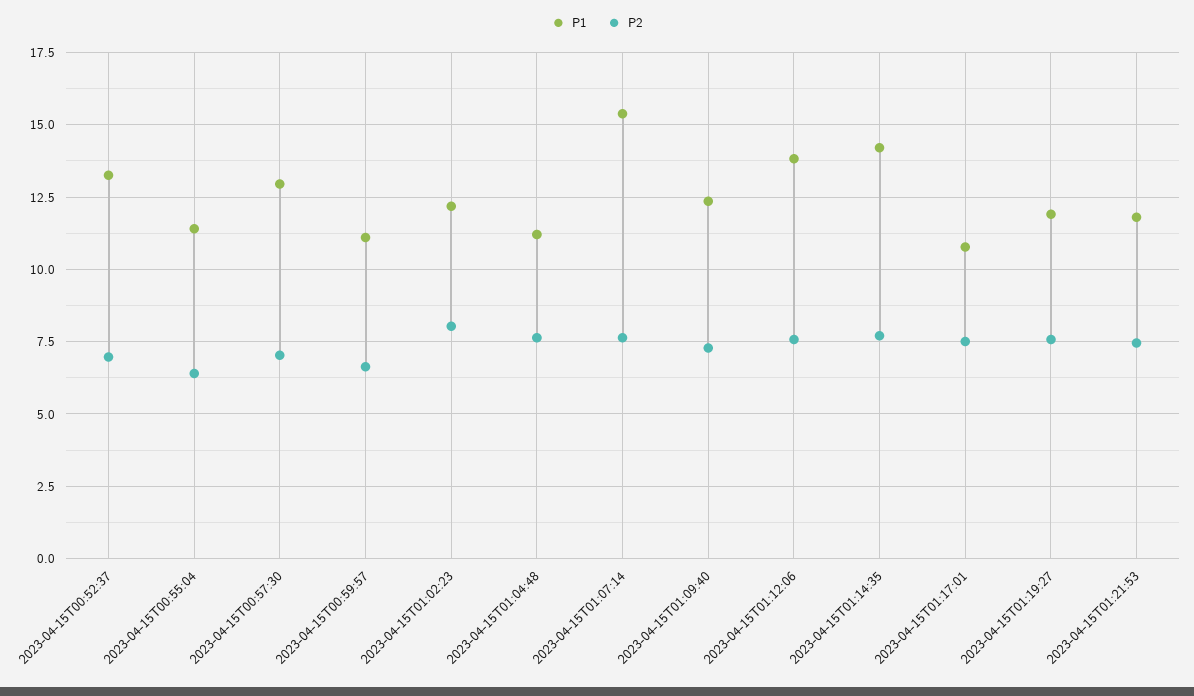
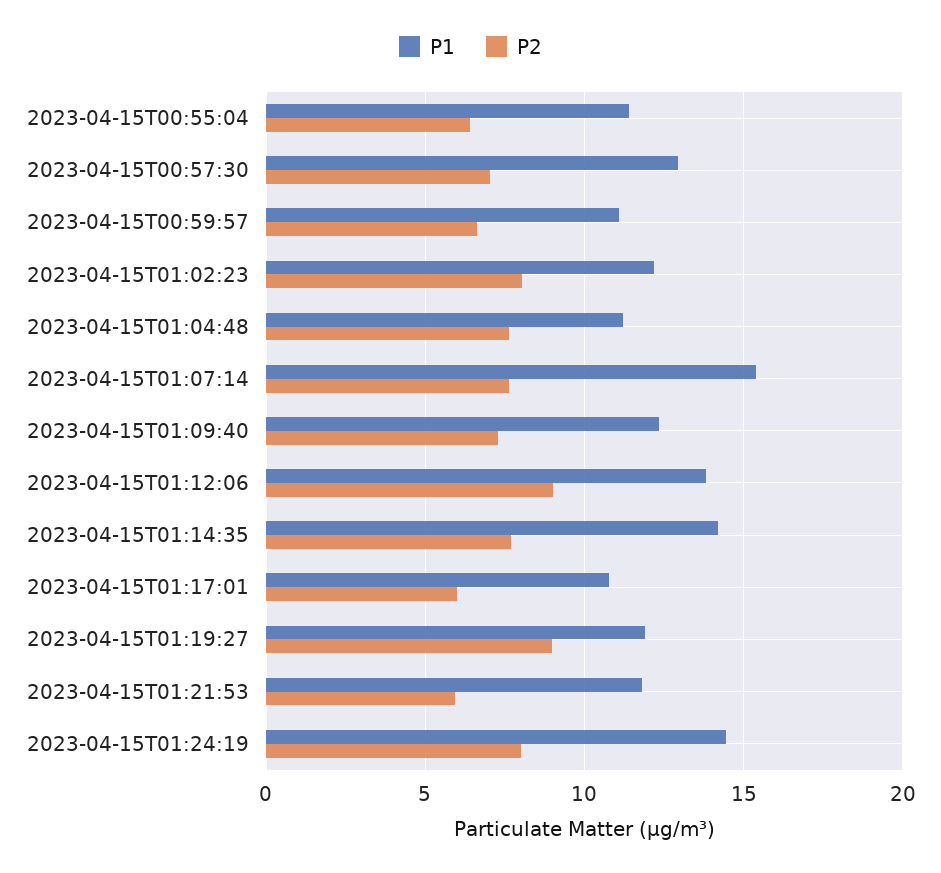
P1, 2023-04-15T00:52:37: 13.25 -> none
P2, 2023-04-15T00:52:37: 7 -> none
P2, 2023-04-15T01:12:06: 7.5 -> 9
P2, 2023-04-15T01:17:01: 7.5 -> 6
P2, 2023-04-15T01:19:27: 7.5 -> 9
P2, 2023-04-15T01:21:53: 7.5 -> 6
P1, 2023-04-15T01:24:19: none -> 14.5
P2, 2023-04-15T01:24:19: none -> 8

